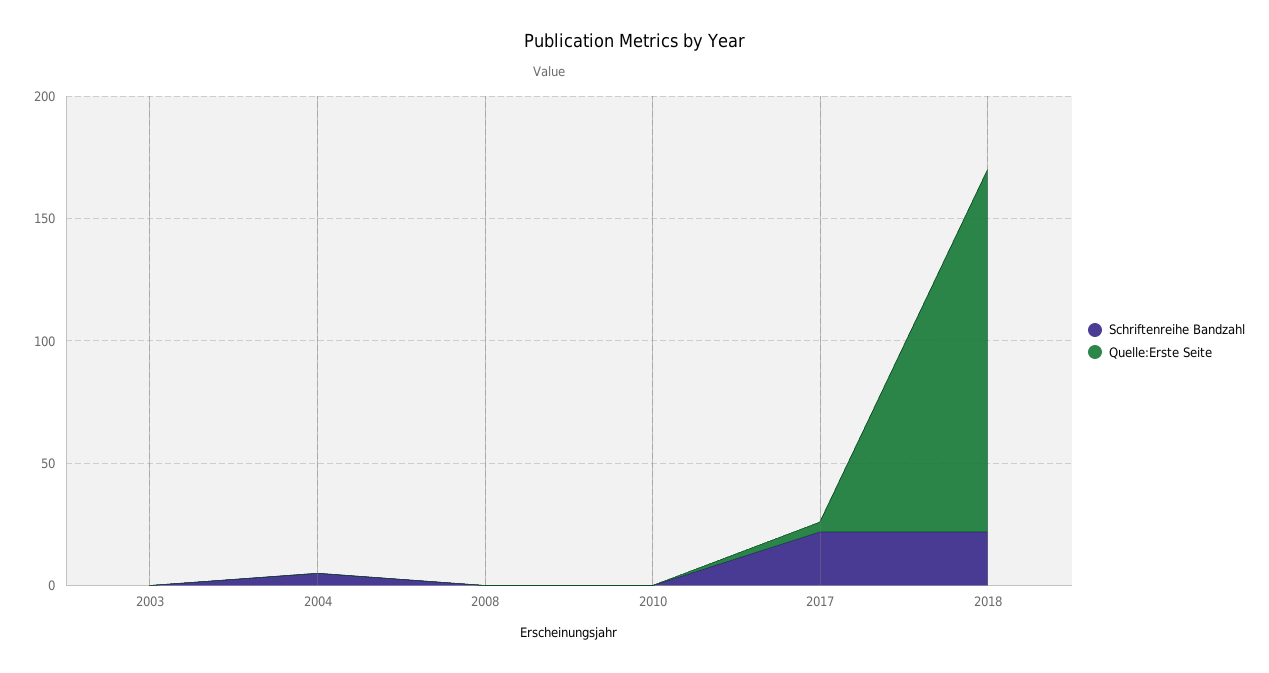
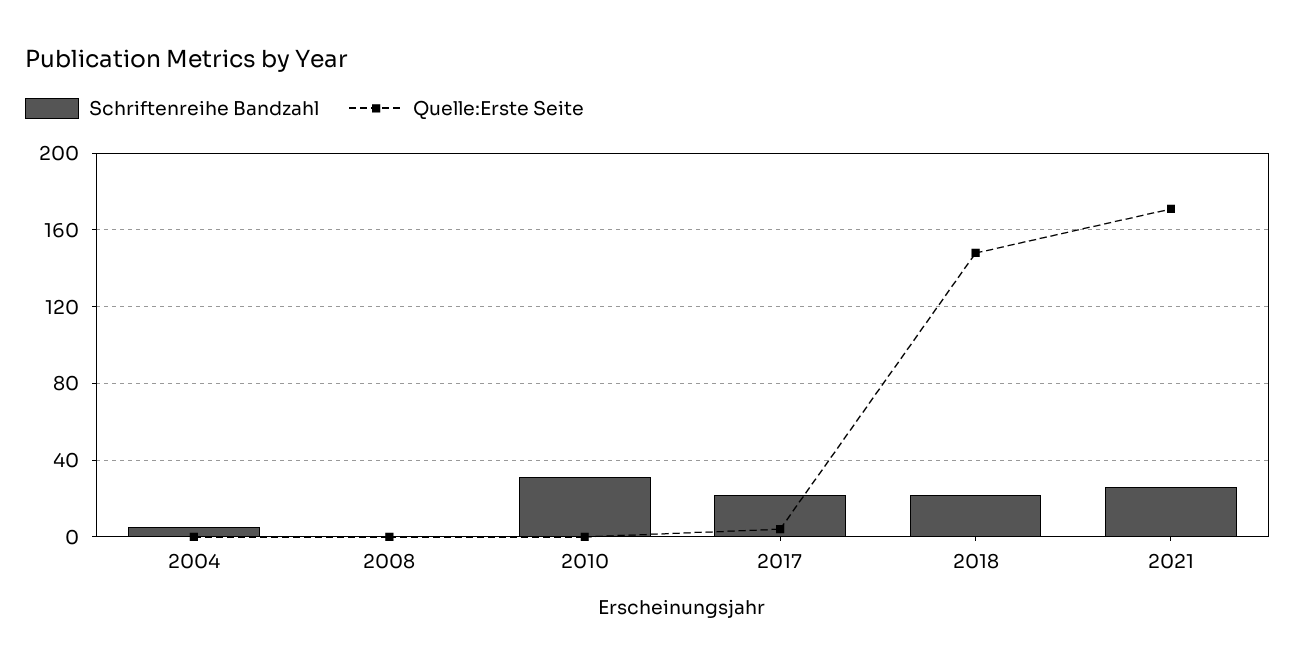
Schriftenreihe Bandzahl, 2003: 0 -> none
Quelle:Erste Seite, 2003: 0 -> none
Schriftenreihe Bandzahl, 2010: 0 -> 30
Schriftenreihe Bandzahl, 2021: none -> 25
Quelle:Erste Seite, 2021: none -> 170

